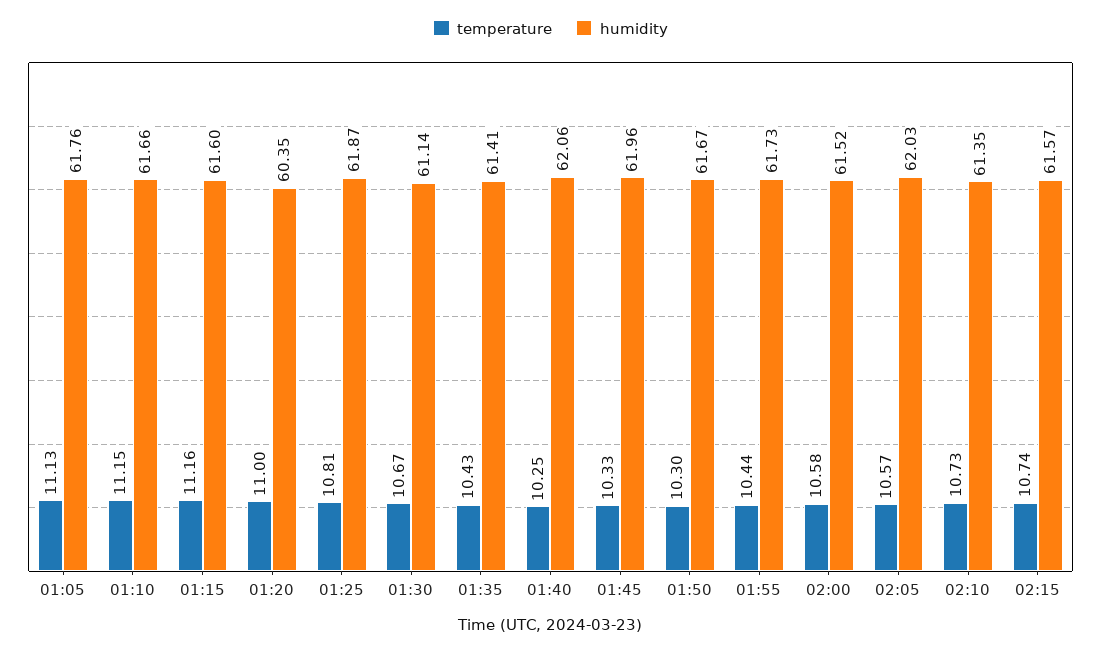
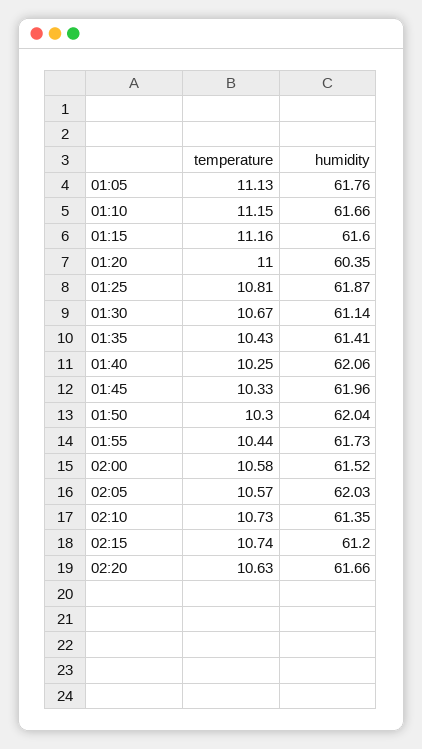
humidity, 01:50: 61.67 -> 62.04
humidity, 02:15: 61.57 -> 61.2
temperature, 02:20: none -> 10.63
humidity, 02:20: none -> 61.66

